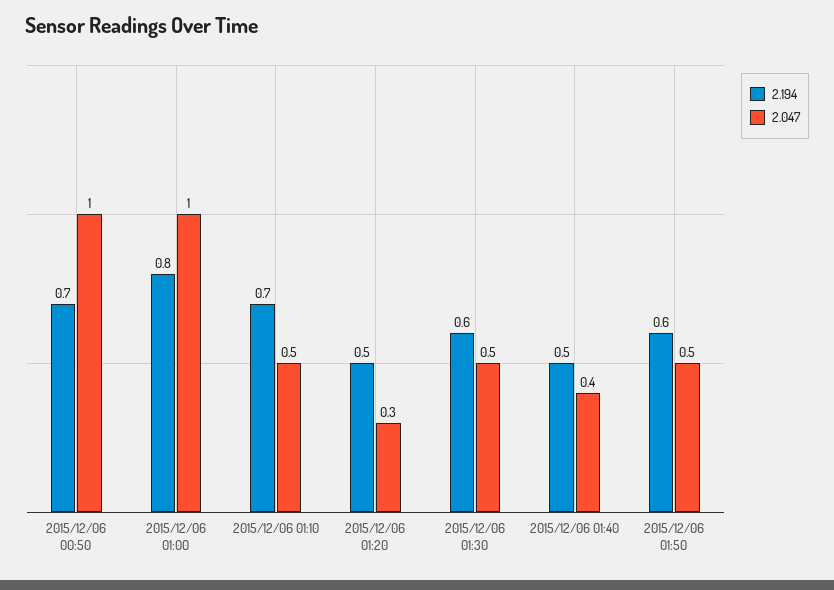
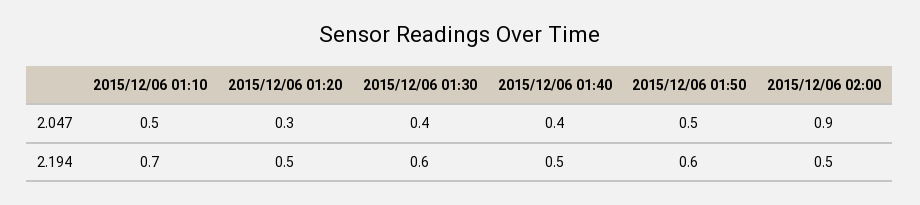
2.194, 2015/12/06 00:50: 0.7 -> none
2.047, 2015/12/06 00:50: 1 -> none
2.194, 2015/12/06 01:00: 0.8 -> none
2.047, 2015/12/06 01:00: 1 -> none
2.047, 2015/12/06 01:30: 0.5 -> 0.4
2.047, 2015/12/06 02:00: none -> 0.9
2.194, 2015/12/06 02:00: none -> 0.5

